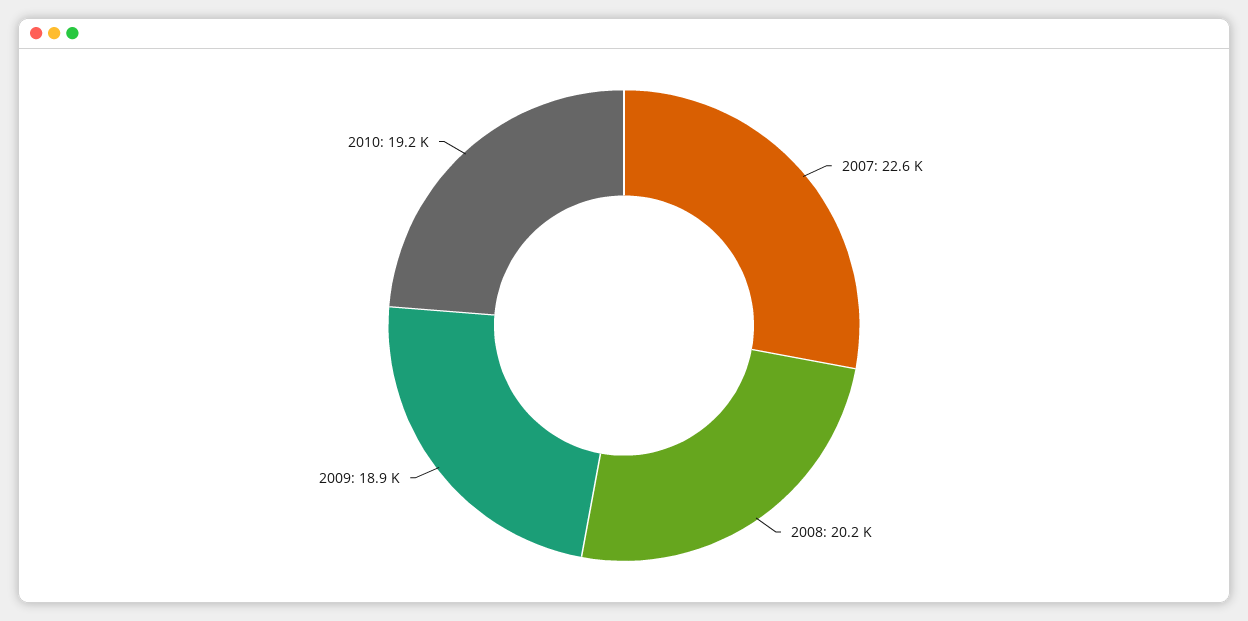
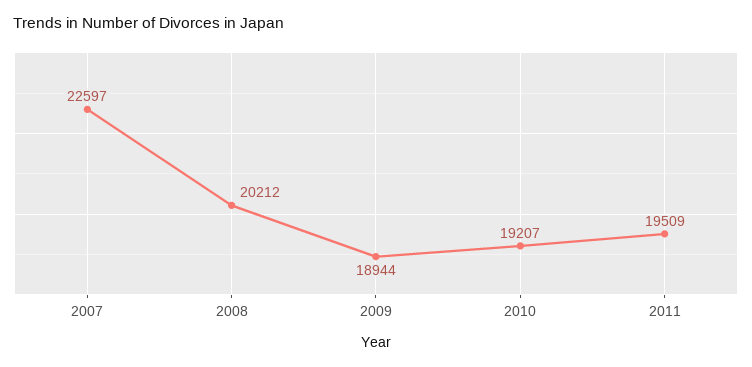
2011: none -> 19509

